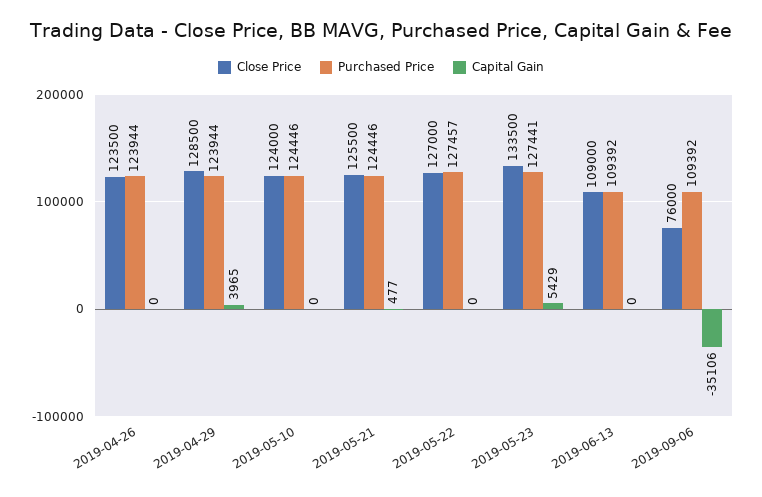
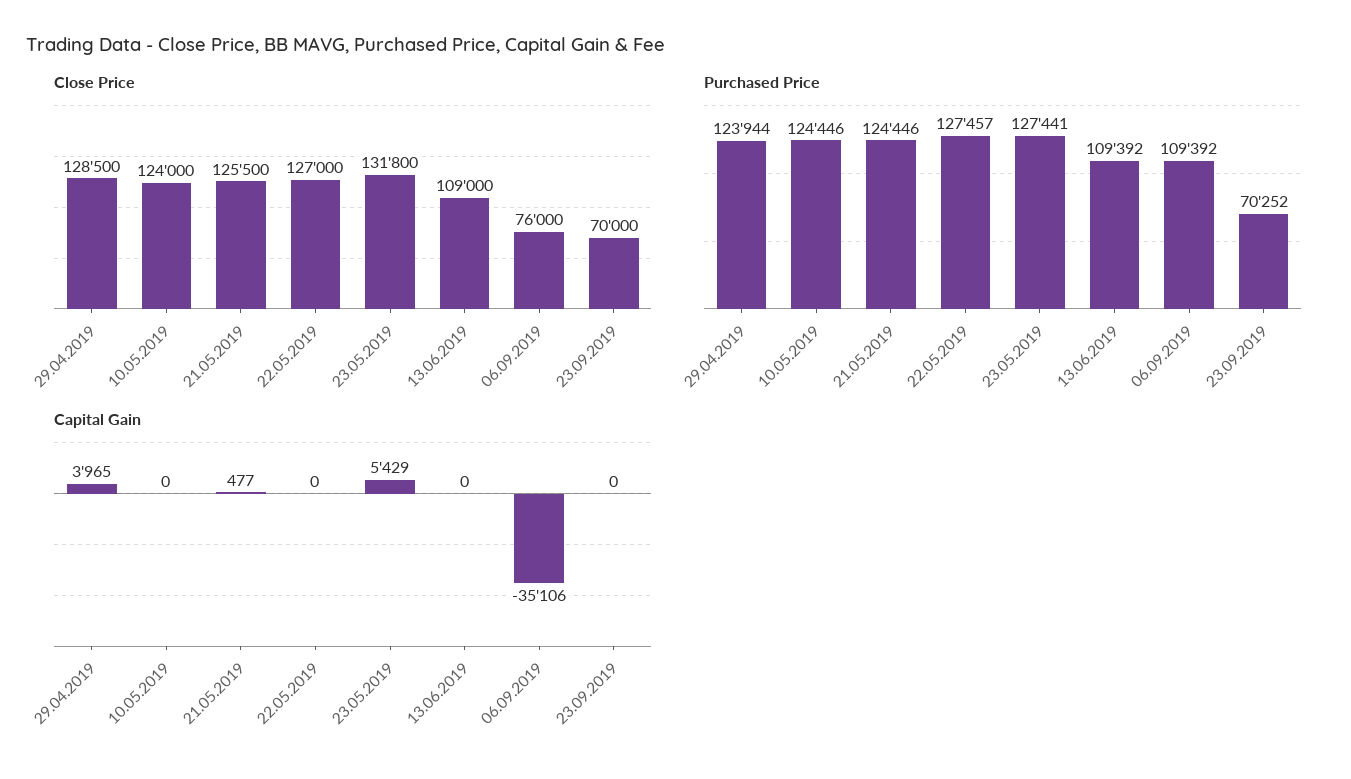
Close Price, 2019-04-26: 123500 -> none
Purchased Price, 2019-04-26: 123944 -> none
Capital Gain, 2019-04-26: 0 -> none
Close Price, 2019-05-23: 133500 -> 131800
Close Price, 23.09.2019: none -> 70000
Purchased Price, 23.09.2019: none -> 70252
Capital Gain, 23.09.2019: none -> 0

